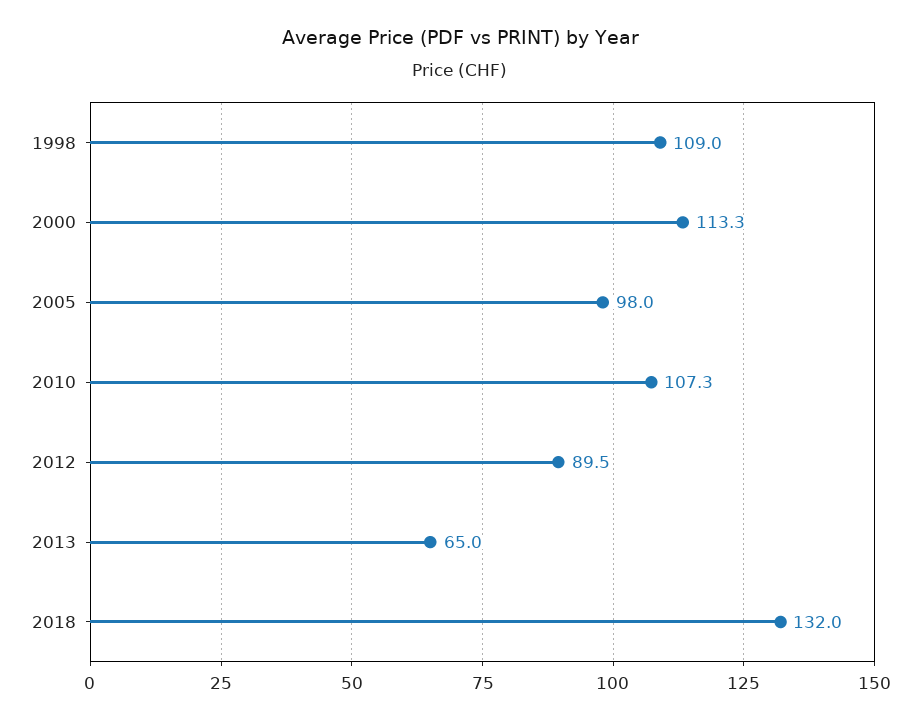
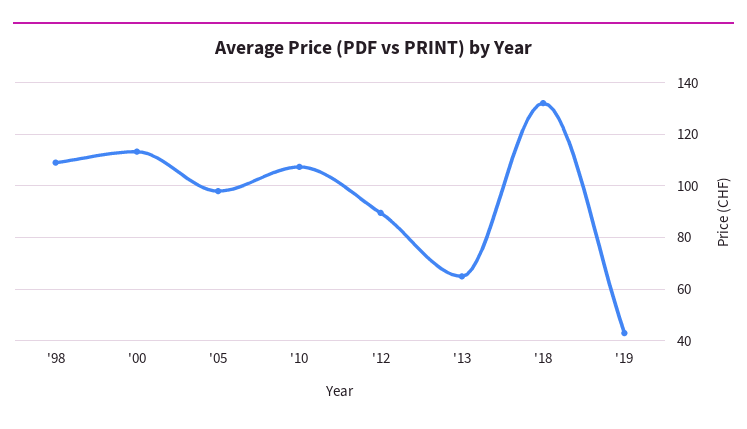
'19: none -> 42.5

